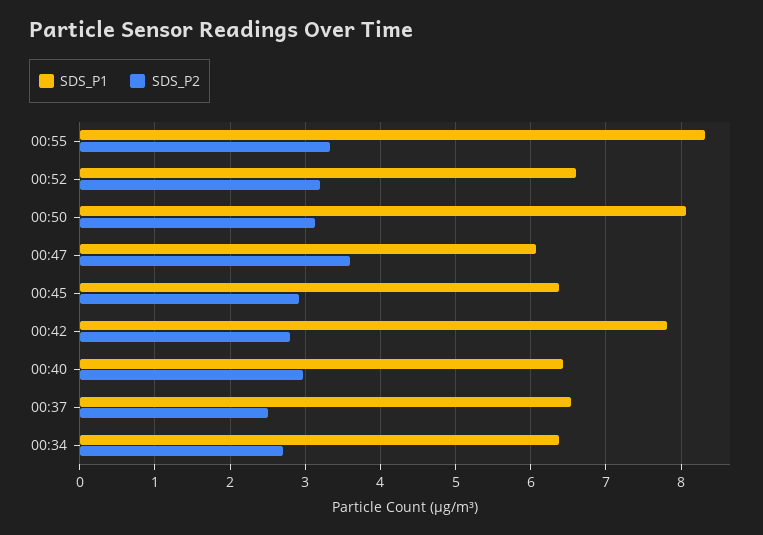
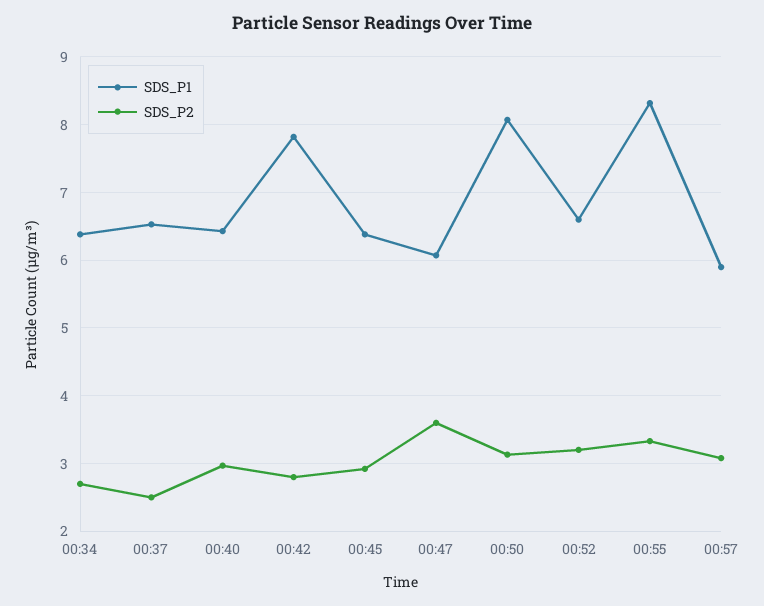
SDS_P1, 00:57: none -> 5.9
SDS_P2, 00:57: none -> 3.1

